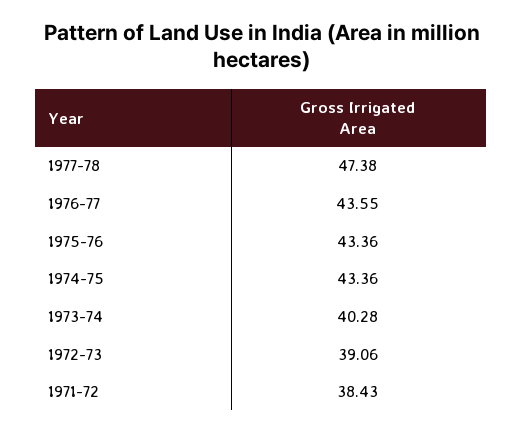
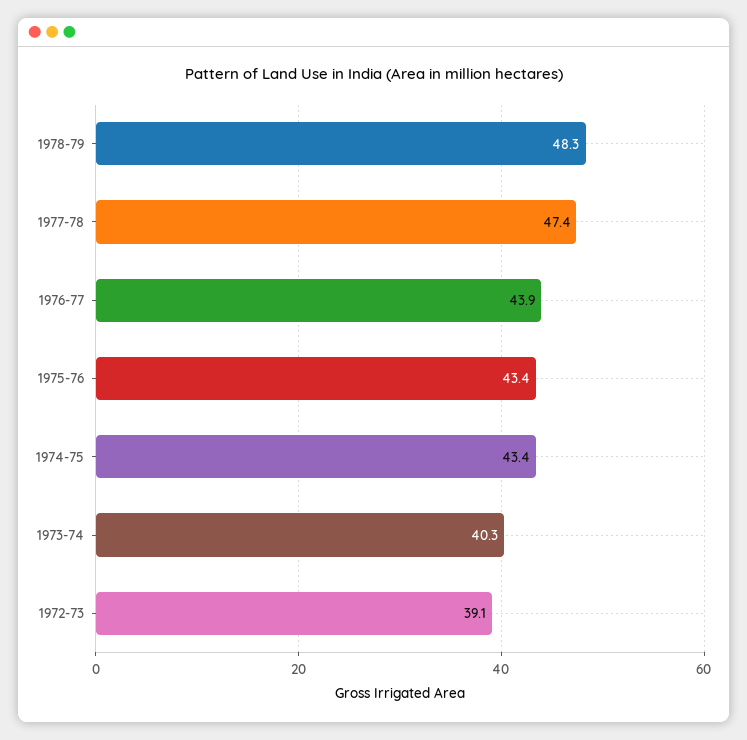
1976-77: 43.55 -> 43.9
1971-72: 38.43 -> none
1978-79: none -> 48.3

